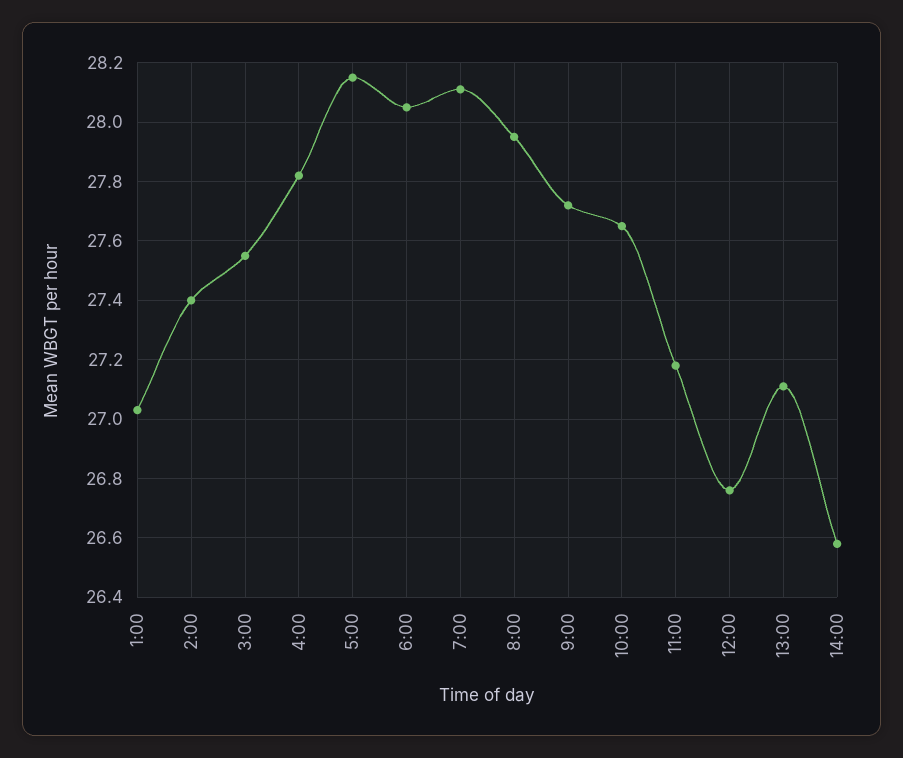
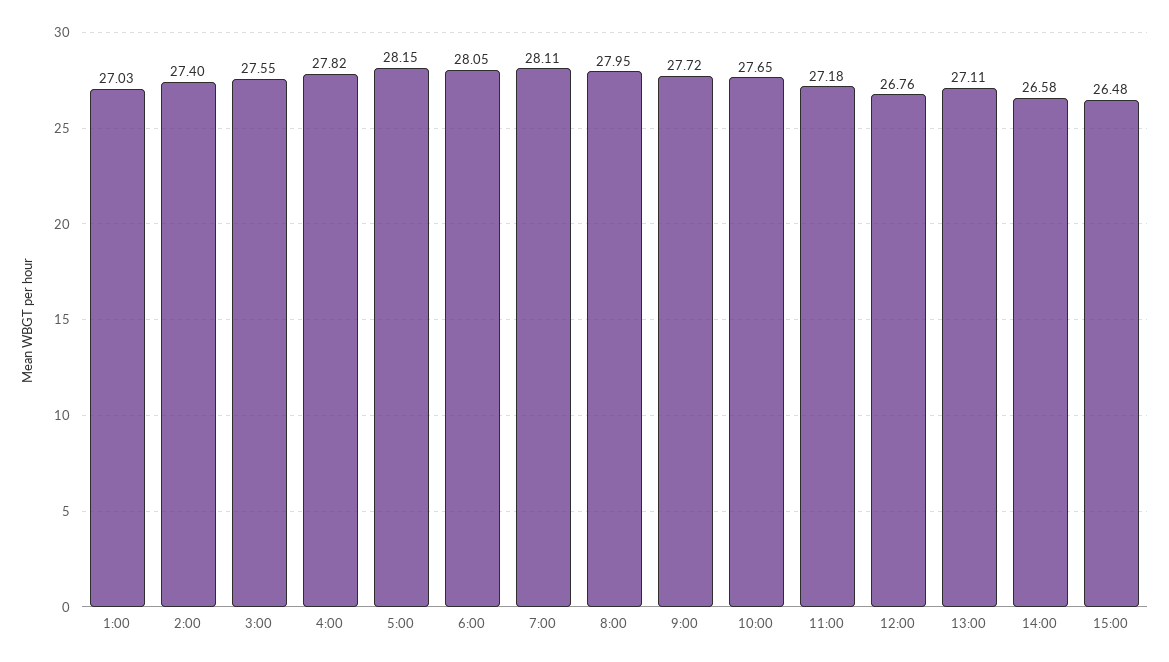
15:00: none -> 26.48

